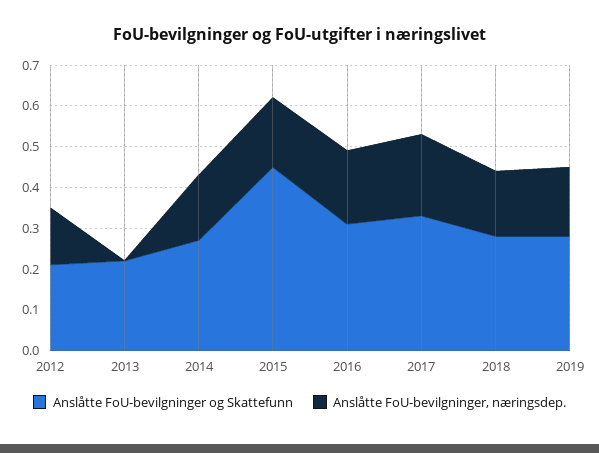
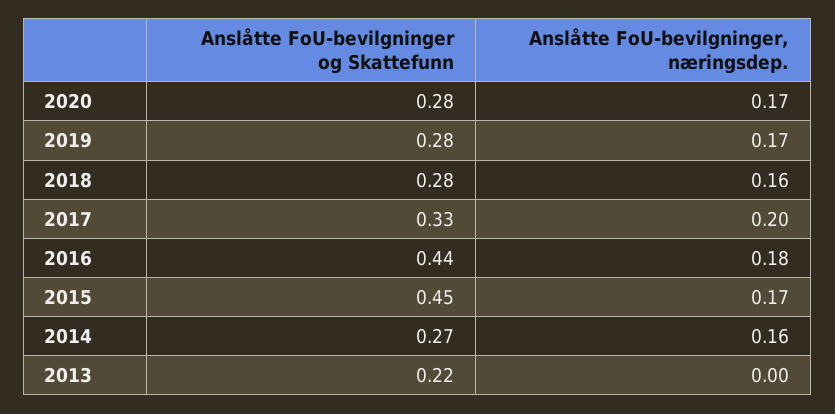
Anslåtte FoU-bevilgninger og Skattefunn, 2012: 0.2 -> none
Anslåtte FoU-bevilgninger, næringsdep., 2012: 0.15 -> none
Anslåtte FoU-bevilgninger og Skattefunn, 2016: 0.3 -> 0.44
Anslåtte FoU-bevilgninger og Skattefunn, 2020: none -> 0.28
Anslåtte FoU-bevilgninger, næringsdep., 2020: none -> 0.17

